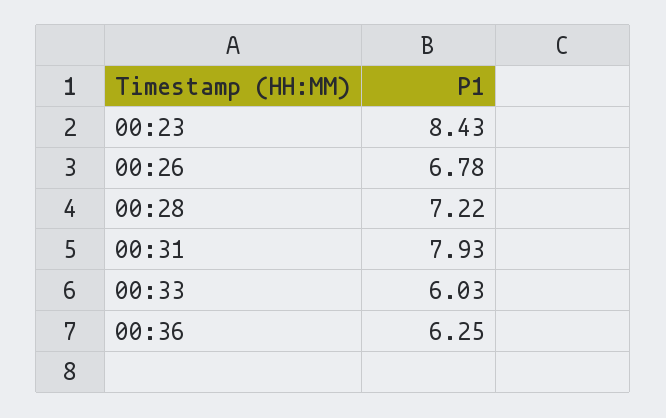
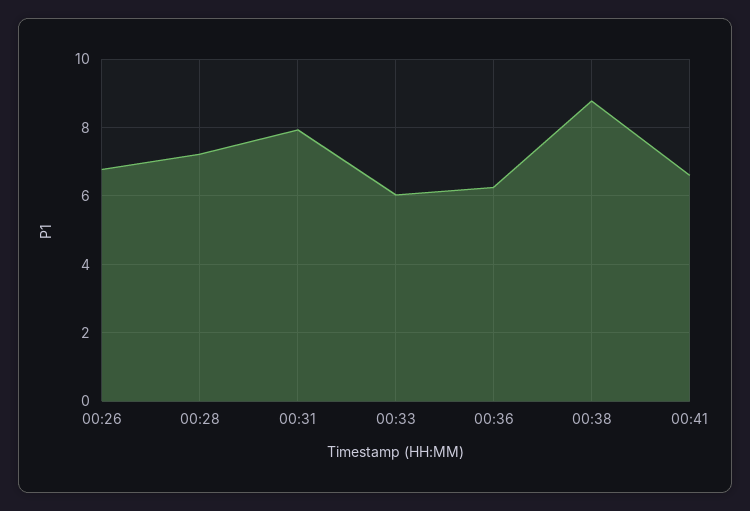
00:23: 8.43 -> none
00:38: none -> 8.8
00:41: none -> 6.6

